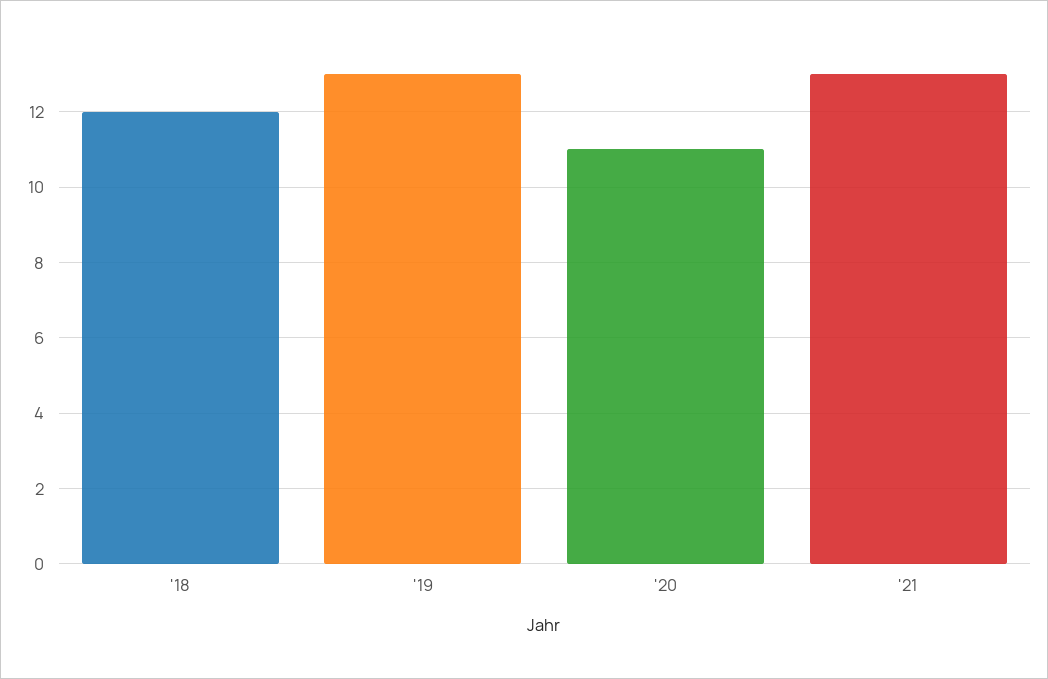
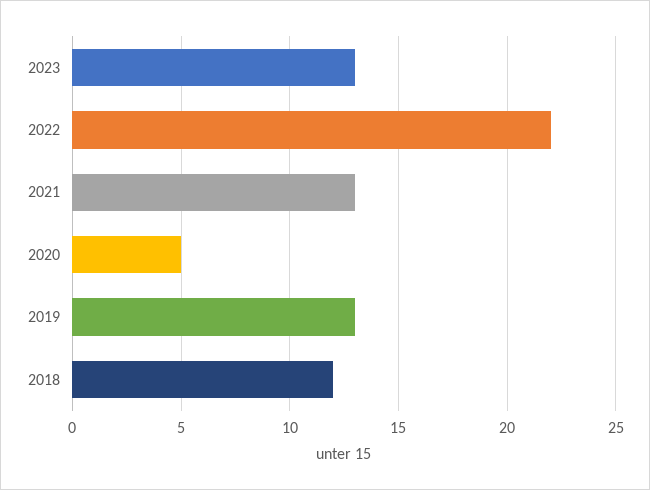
'20: 11 -> 5
2023: none -> 13
2022: none -> 22

